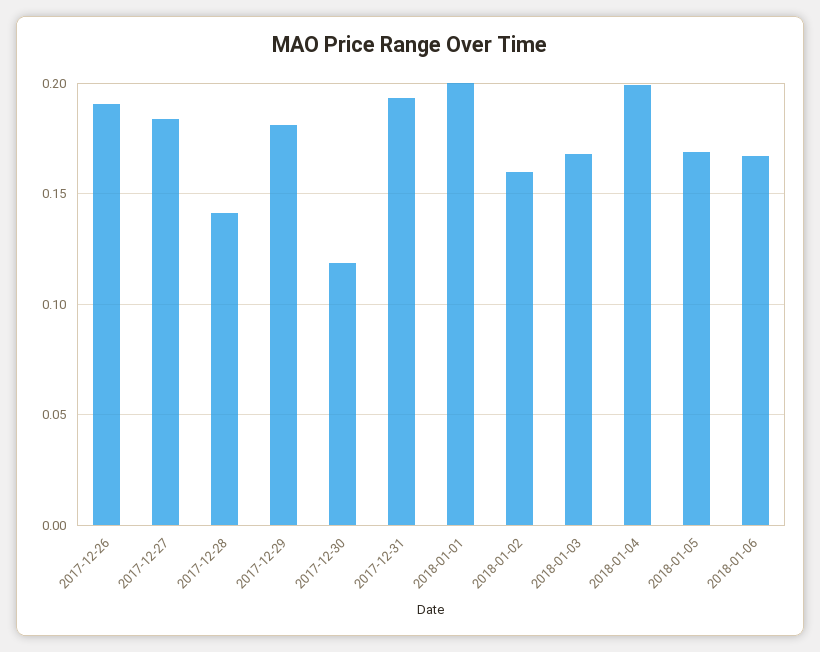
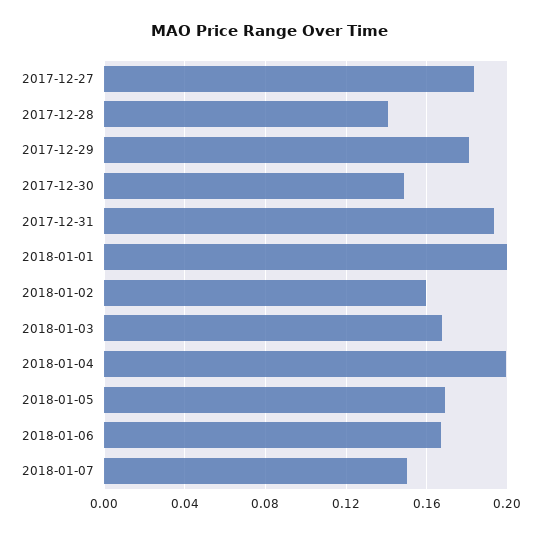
2017-12-26: 0.19 -> none
2017-12-30: 0.12 -> 0.15
2018-01-07: none -> 0.15

